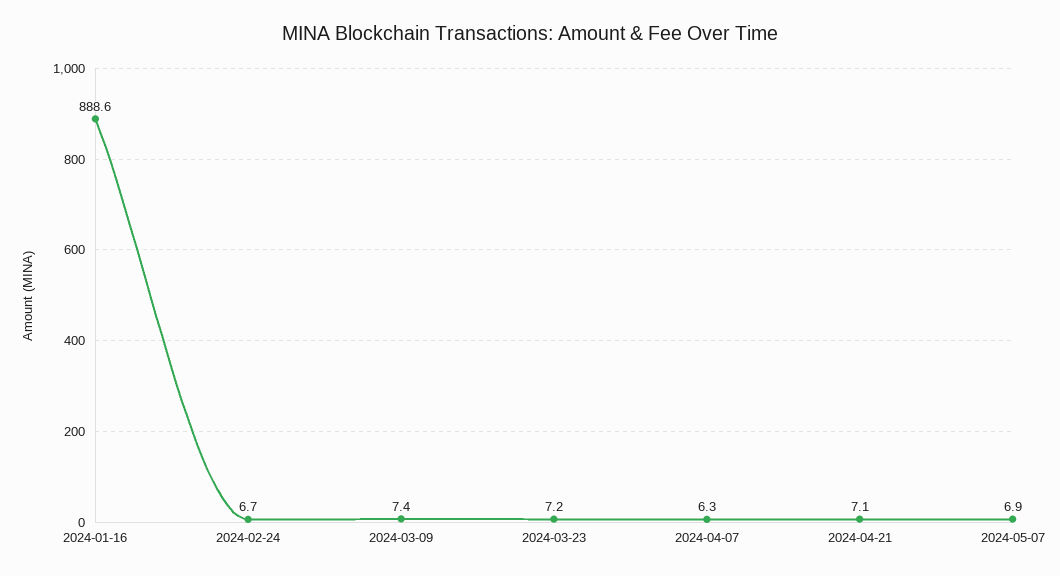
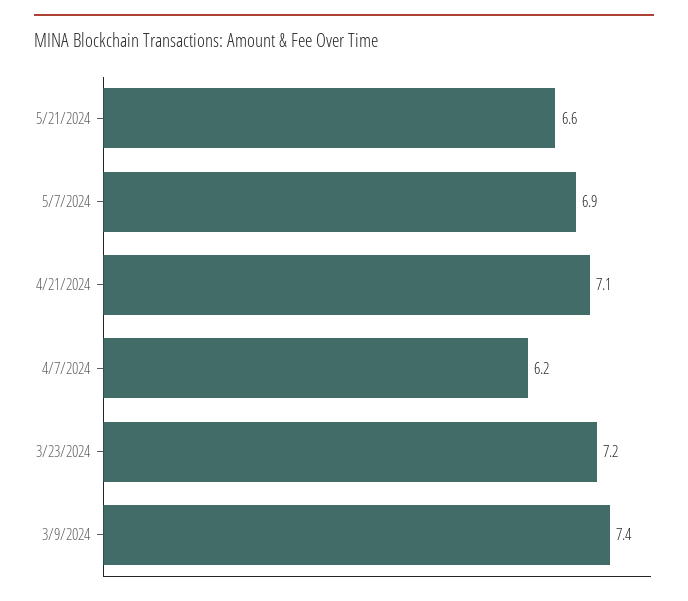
2024-01-16: 888.6 -> none
2024-02-24: 6.7 -> none
2024-04-07: 6.3 -> 6.2
5/21/2024: none -> 6.6

